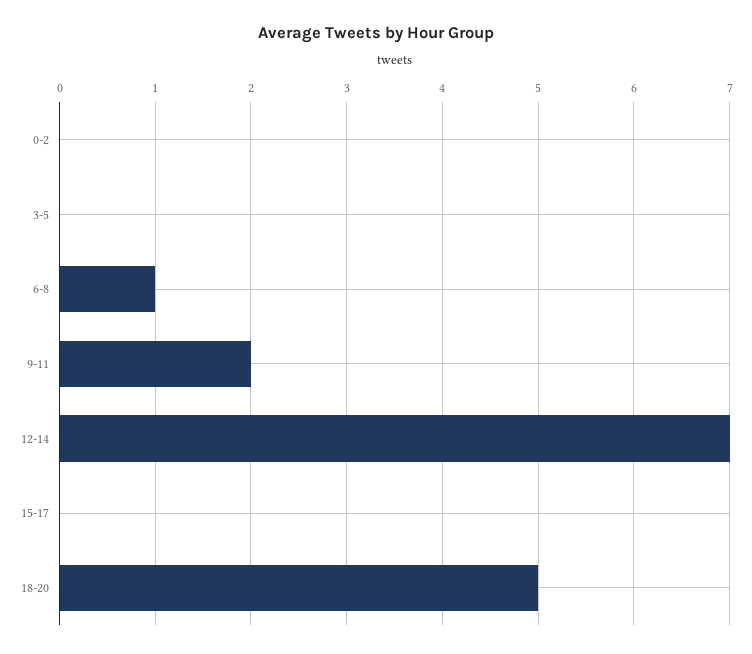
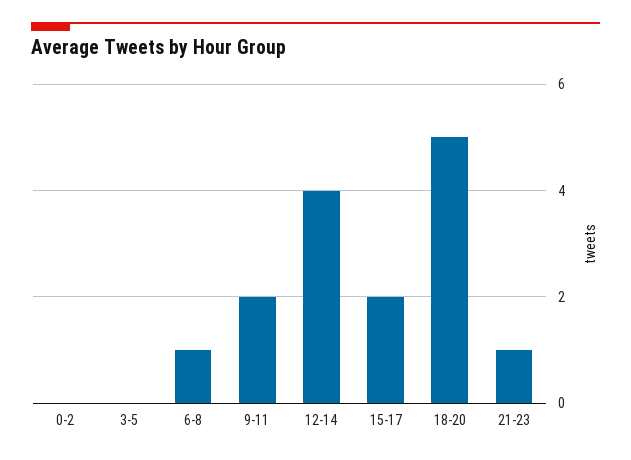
12-14: 7 -> 4
15-17: 0 -> 2
21-23: none -> 1

